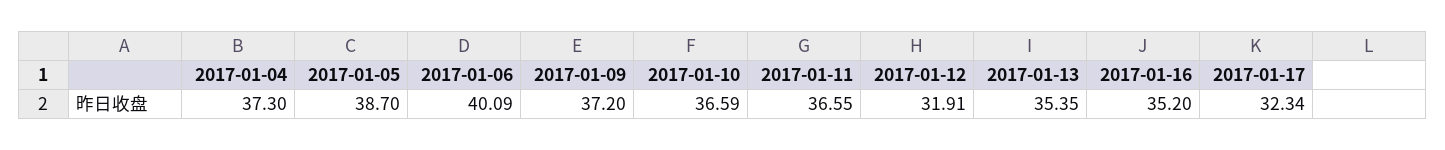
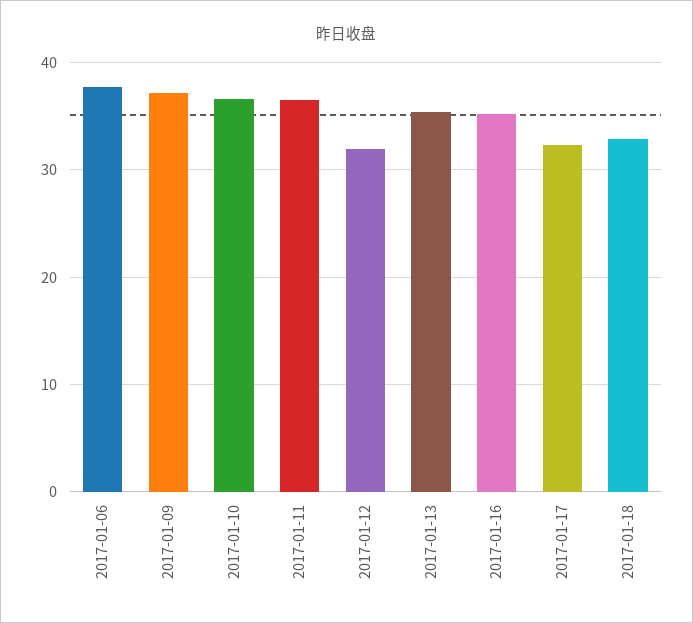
2017-01-04: 37.3 -> none
2017-01-05: 38.7 -> none
2017-01-06: 40.09 -> 38
2017-01-18: none -> 33

